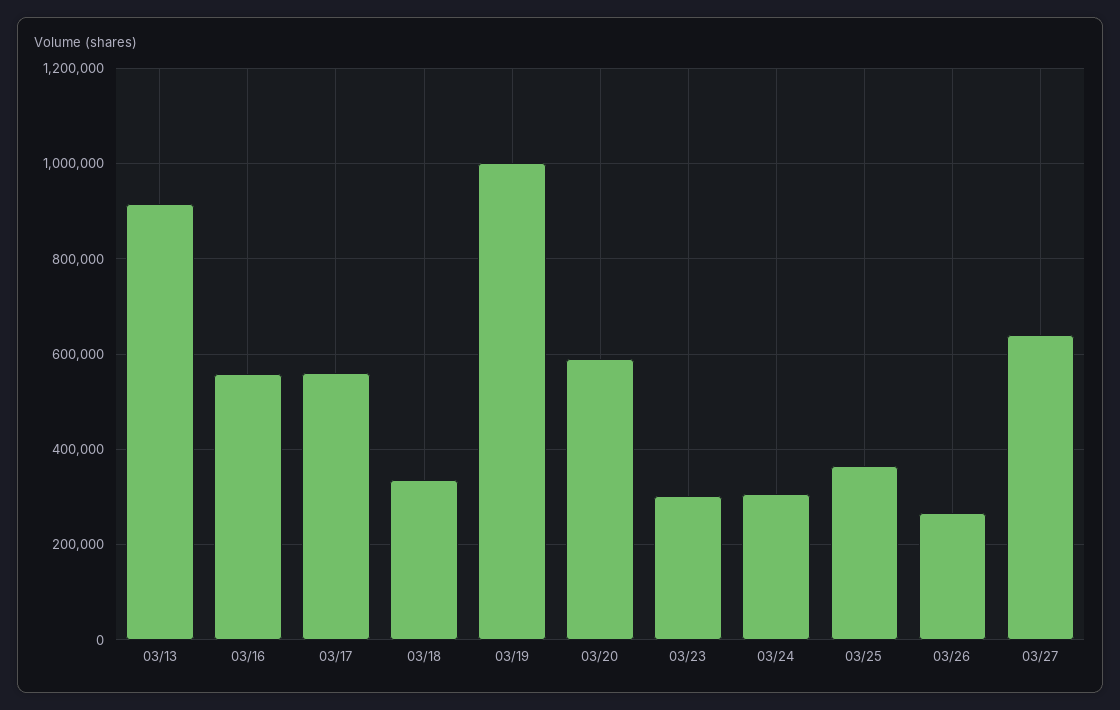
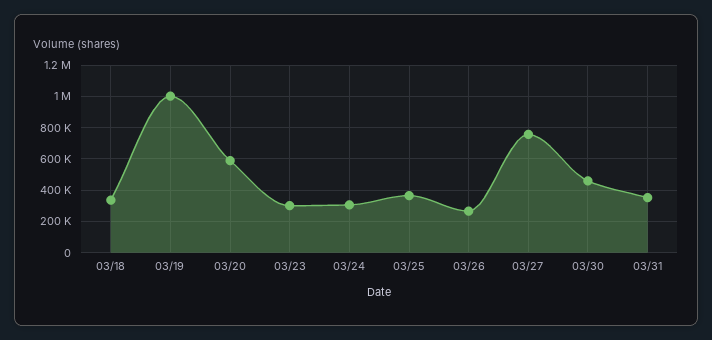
03/13: 920000 -> none
03/16: 560000 -> none
03/17: 560000 -> none
03/27: 640000 -> 750000
03/30: none -> 450000
03/31: none -> 350000

